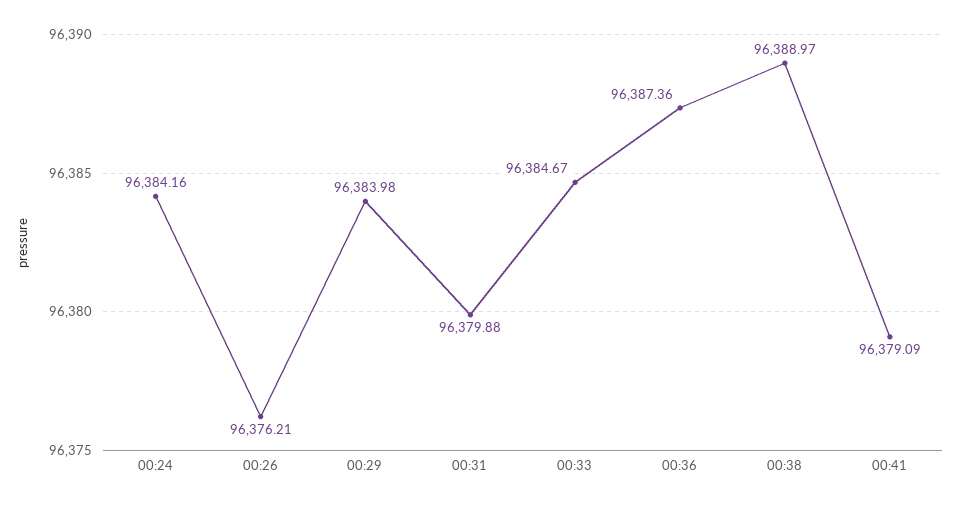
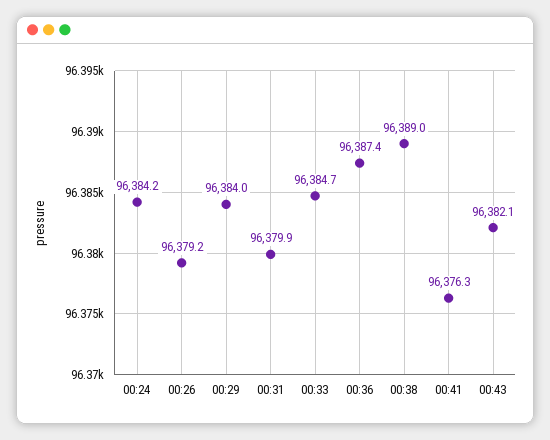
00:26: 96376.21 -> 96379.2
00:41: 96379.09 -> 96376.3
00:43: none -> 96382.1

